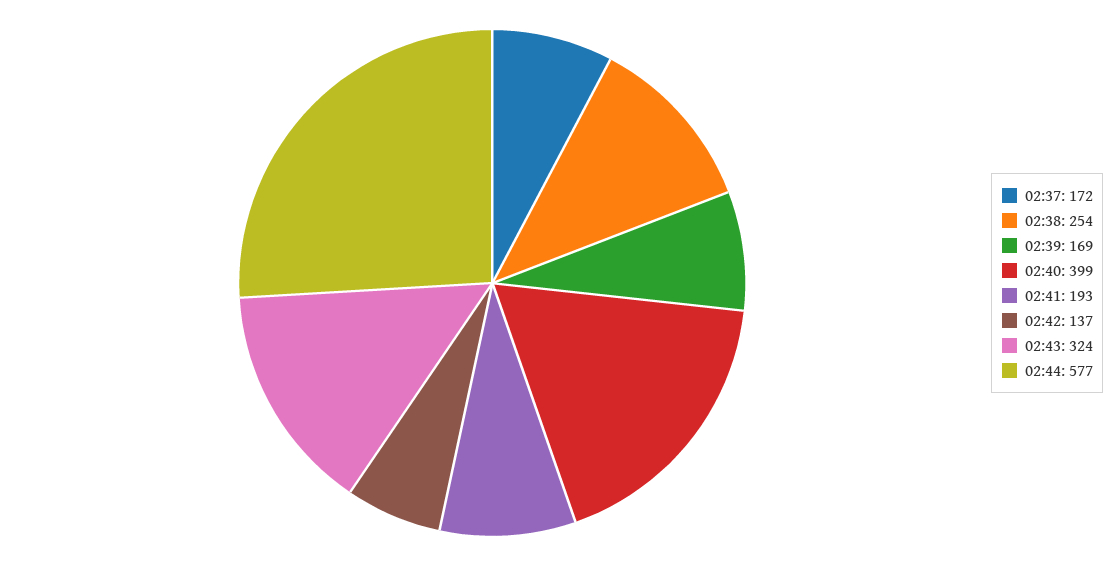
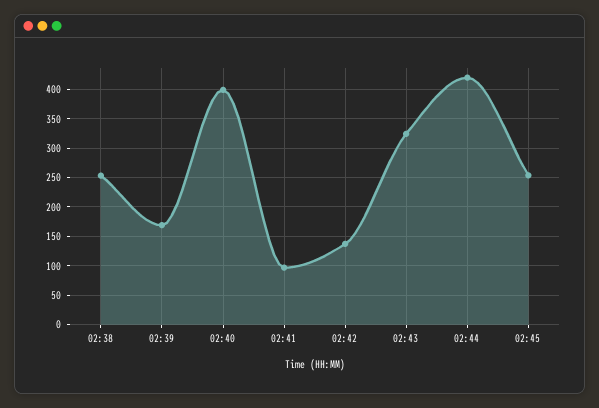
02:37: 172 -> none
02:41: 193 -> 100
02:44: 577 -> 425
02:45: none -> 250

